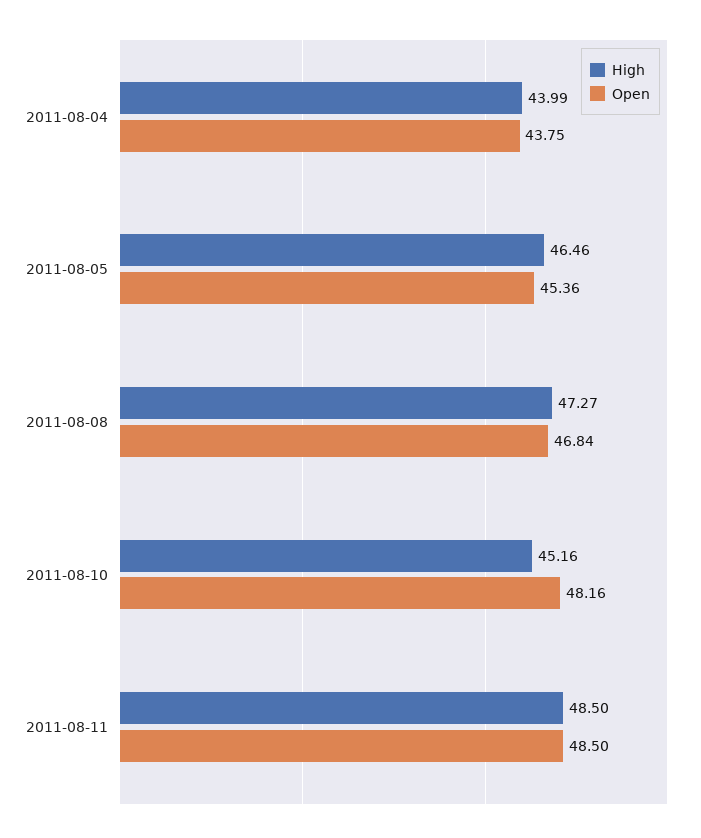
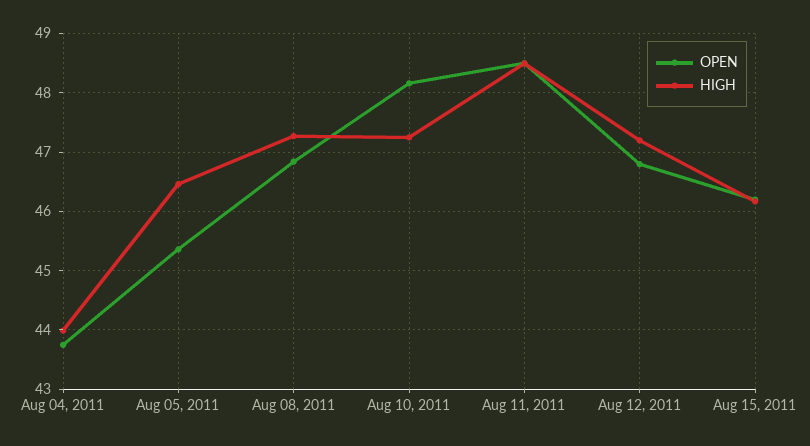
High, 2011-08-10: 45.16 -> 47.2
Open, Aug 12, 2011: none -> 46.8
High, Aug 12, 2011: none -> 47.2
Open, Aug 15, 2011: none -> 46.2
High, Aug 15, 2011: none -> 46.2

